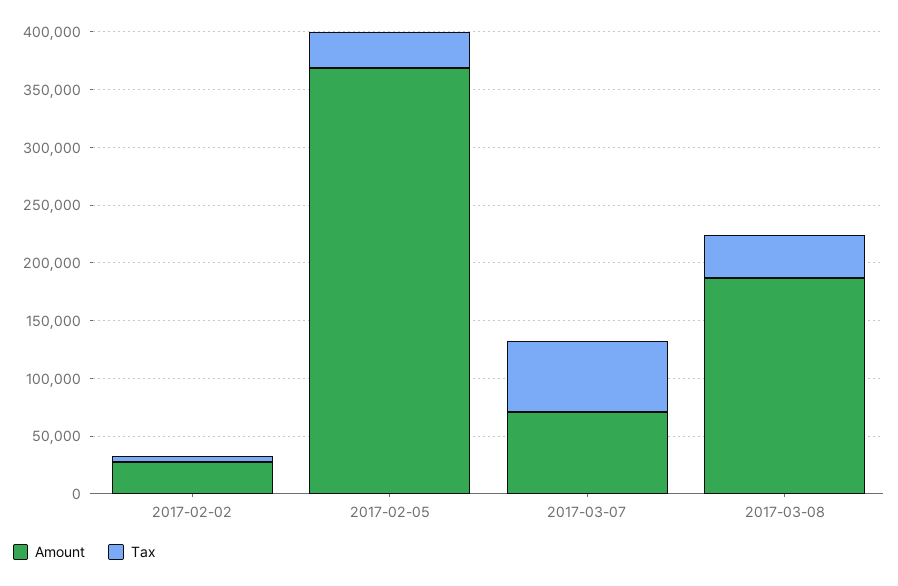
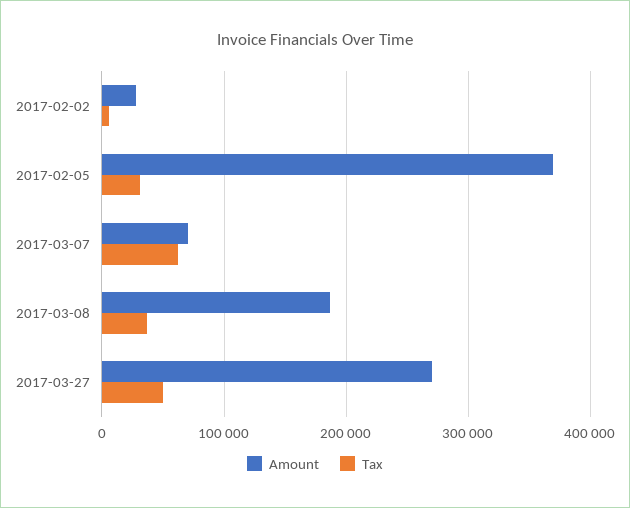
Amount, 2017-03-27: none -> 270000
Tax, 2017-03-27: none -> 50000

